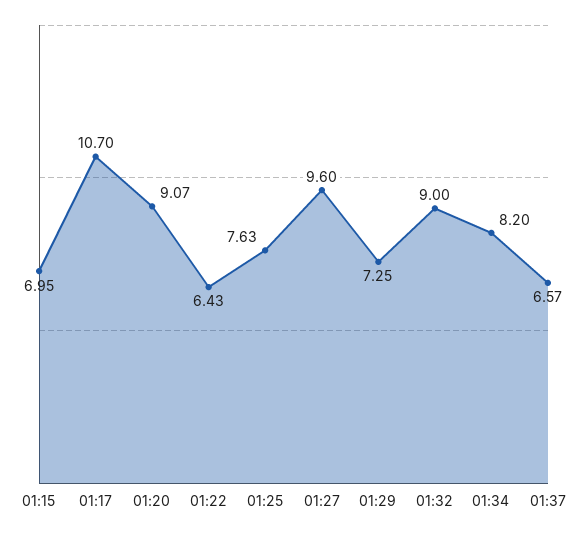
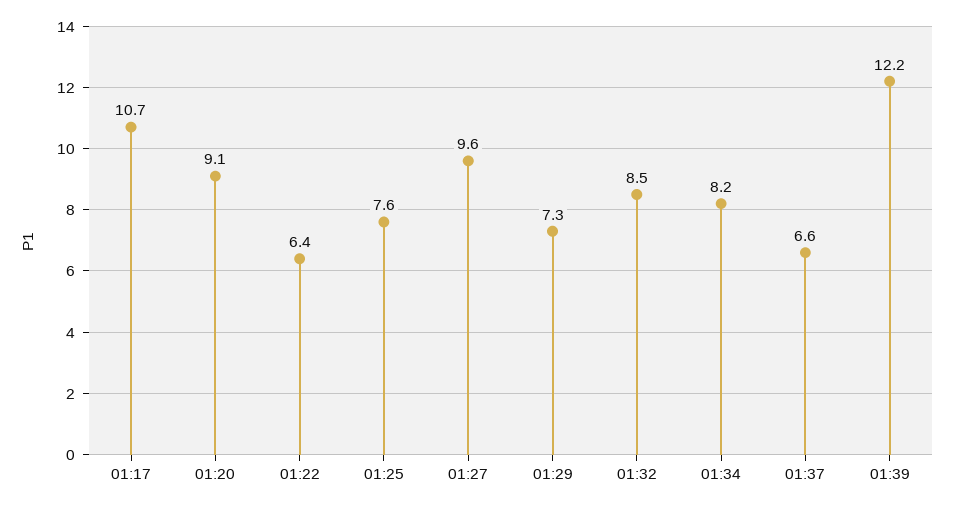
01:15: 6.95 -> none
01:32: 9 -> 8.5
01:39: none -> 12.2

